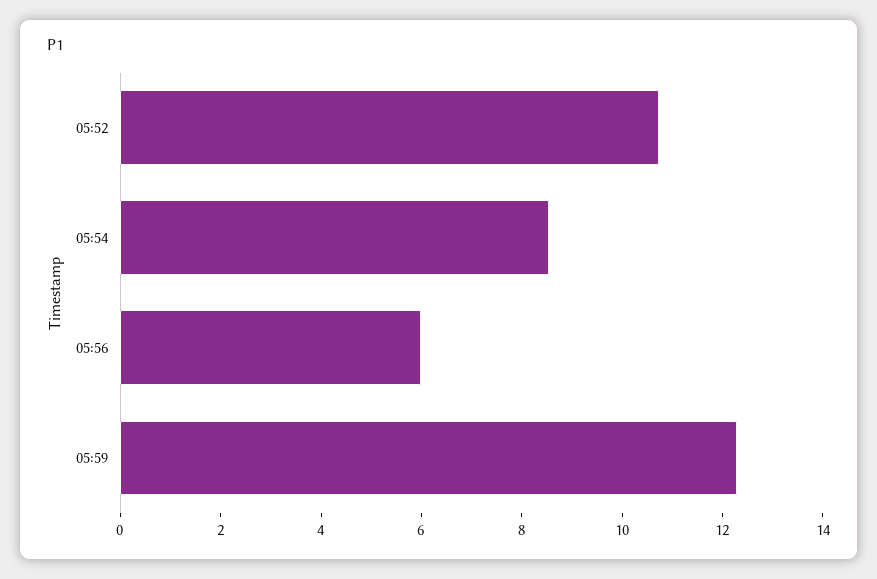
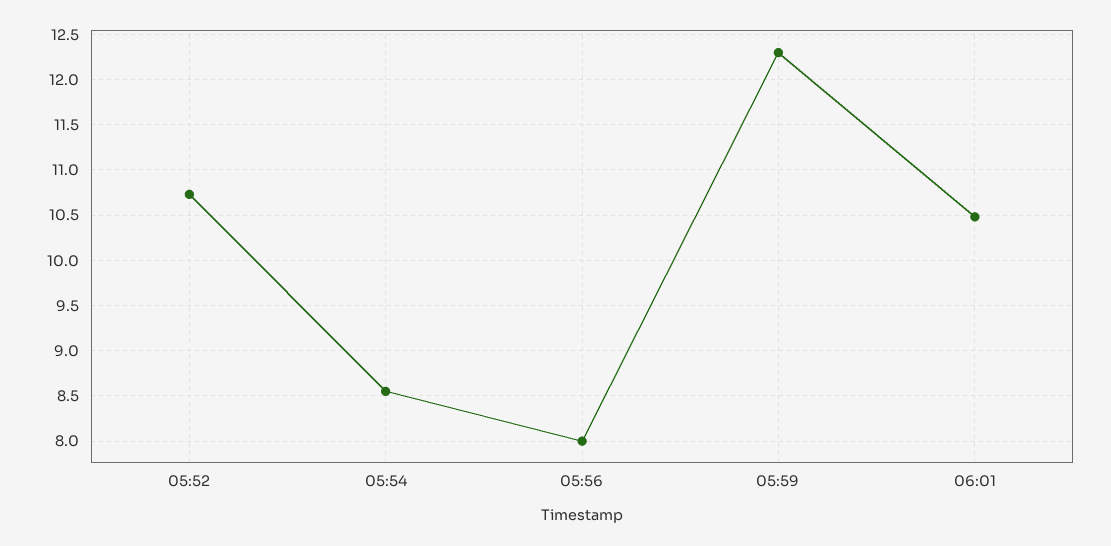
05:56: 6 -> 8
06:01: none -> 10.5

